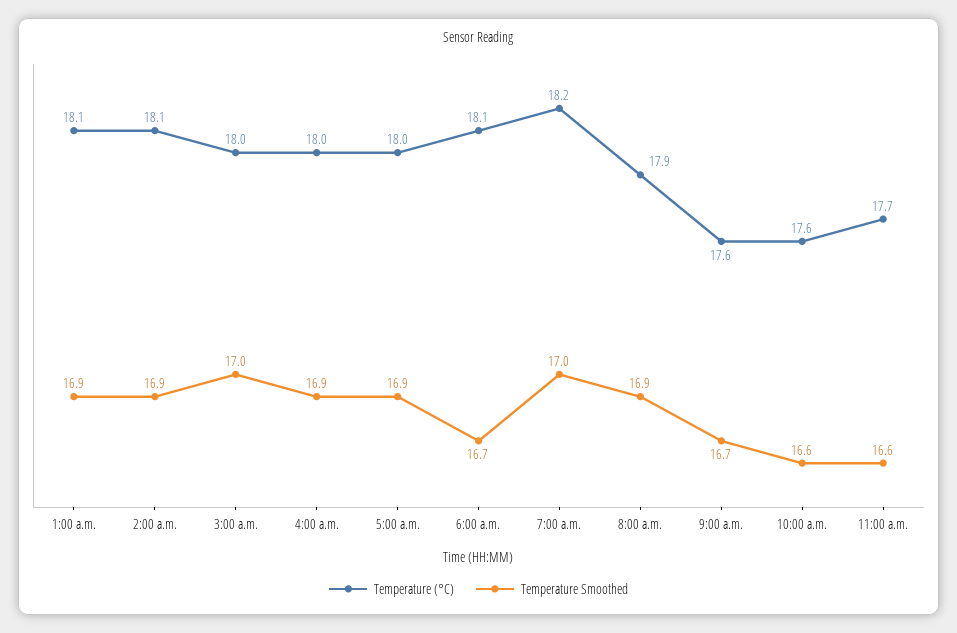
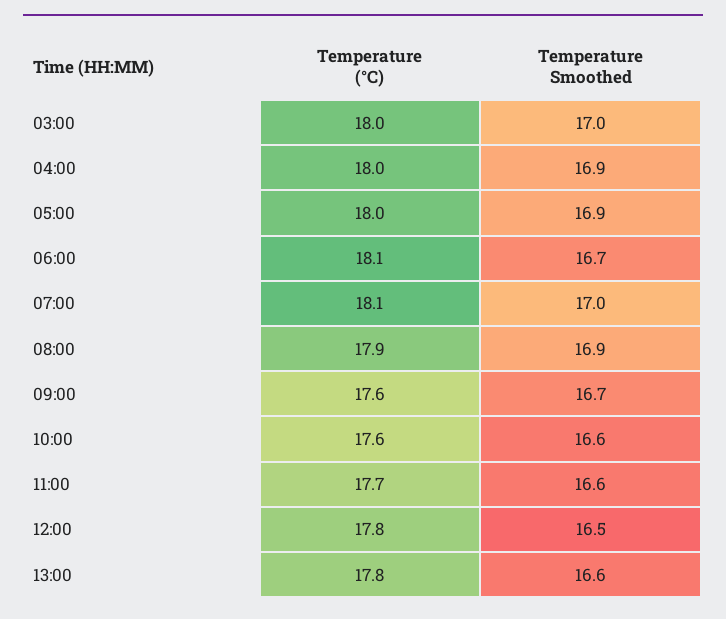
Temperature (°C), 1:00 a.m.: 18.1 -> none
Temperature Smoothed, 1:00 a.m.: 16.9 -> none
Temperature (°C), 2:00 a.m.: 18.1 -> none
Temperature Smoothed, 2:00 a.m.: 16.9 -> none
Temperature (°C), 7:00 a.m.: 18.2 -> 18.1
Temperature (°C), 12:00: none -> 17.8
Temperature Smoothed, 12:00: none -> 16.5
Temperature (°C), 13:00: none -> 17.8
Temperature Smoothed, 13:00: none -> 16.6

